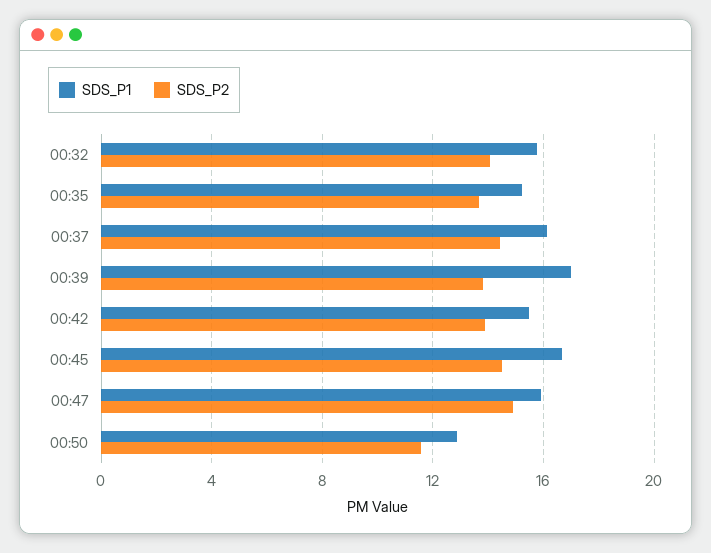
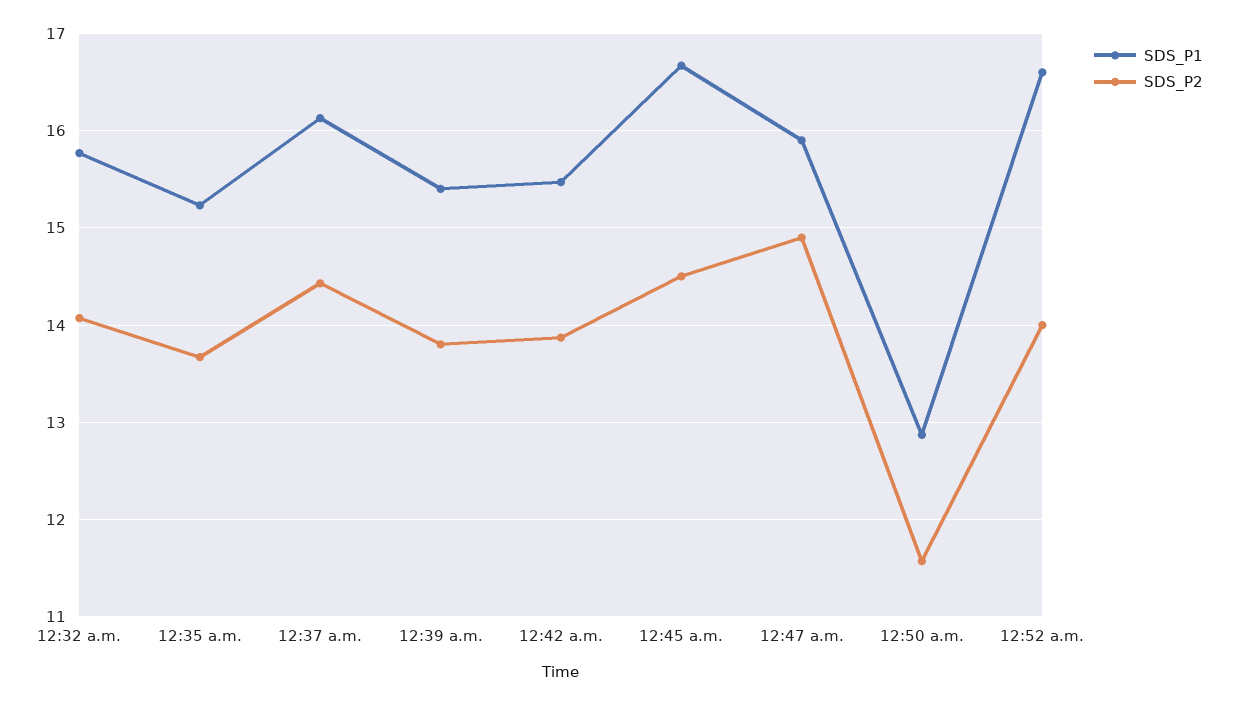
SDS_P1, 00:39: 17 -> 15.4
SDS_P1, 12:52 a.m.: none -> 16.6
SDS_P2, 12:52 a.m.: none -> 14

